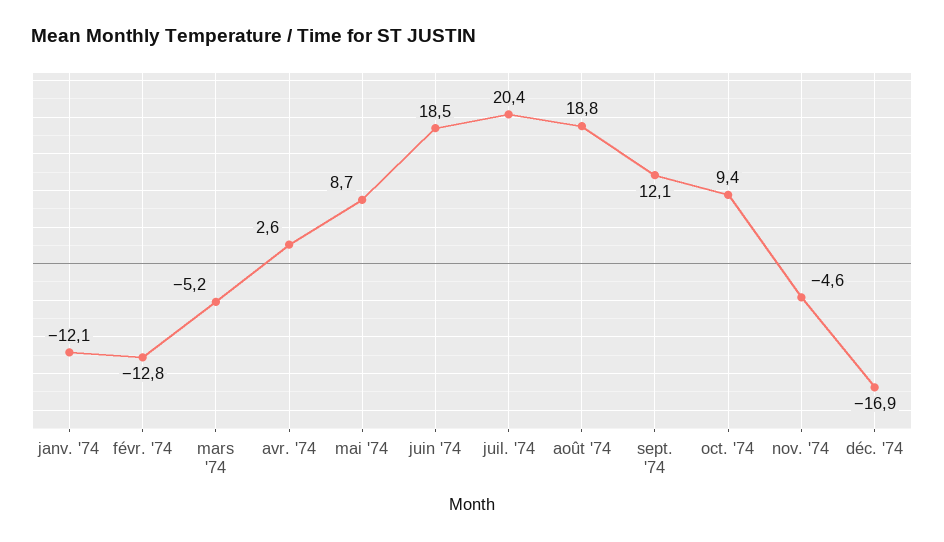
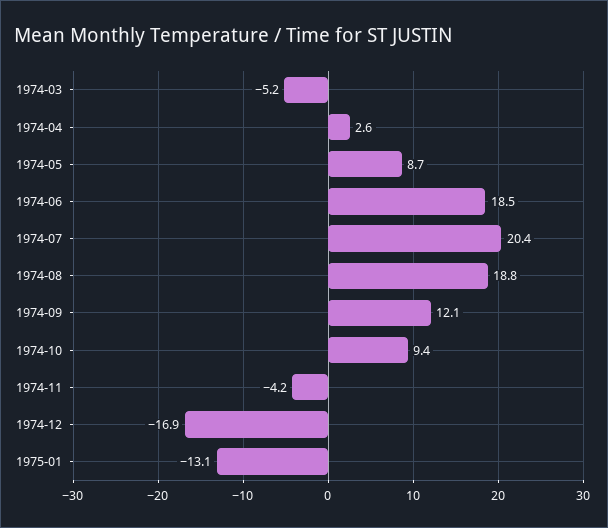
janv. '74: -12.1 -> none
févr. '74: -12.8 -> none
nov. '74: -4.6 -> -4.2
1975-01: none -> -13.1

